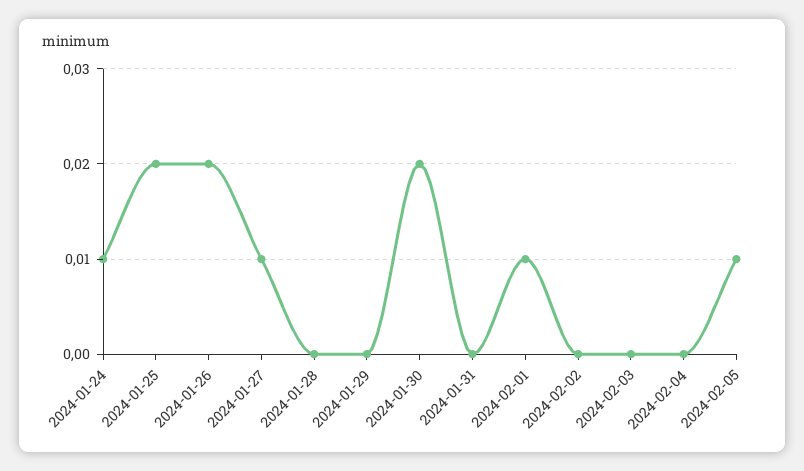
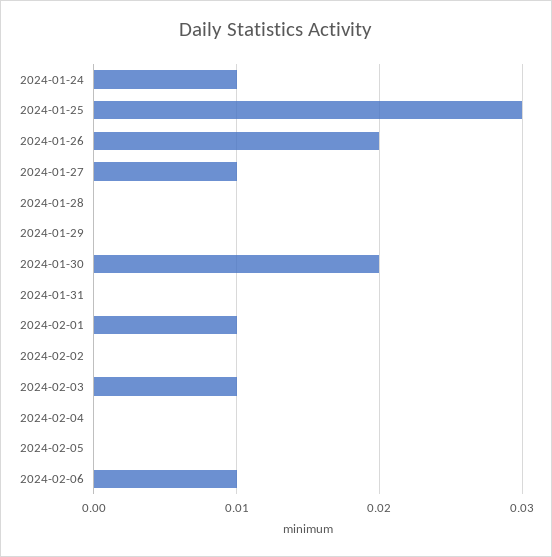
2024-01-25: 0.02 -> 0.03
2024-02-03: 0 -> 0.01
2024-02-05: 0.01 -> 0
2024-02-06: none -> 0.01

